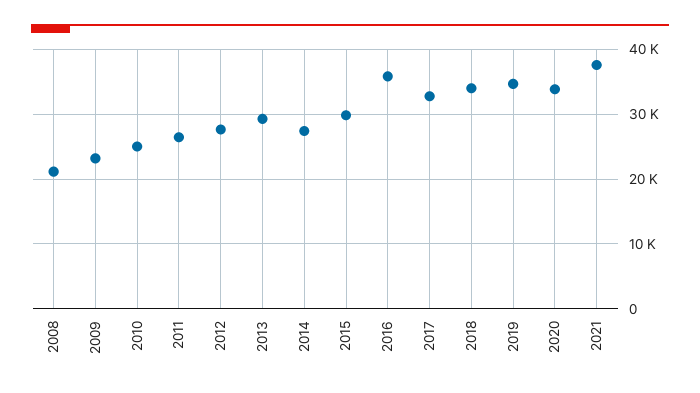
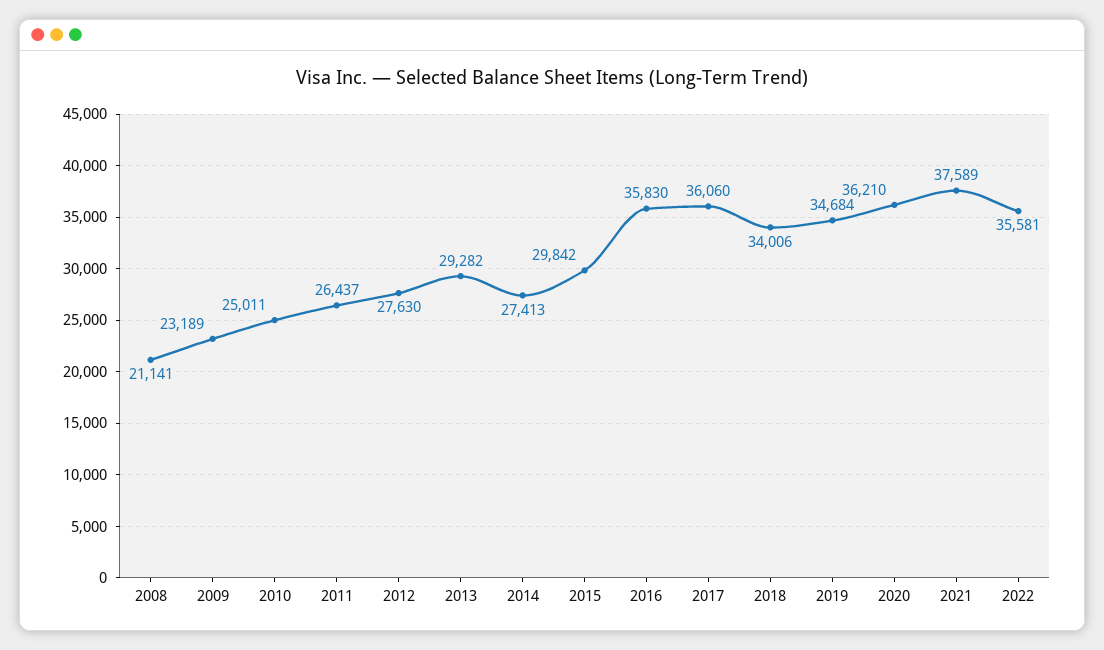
2017: 33000 -> 36060
2020: 34000 -> 36210
2022: none -> 35581

